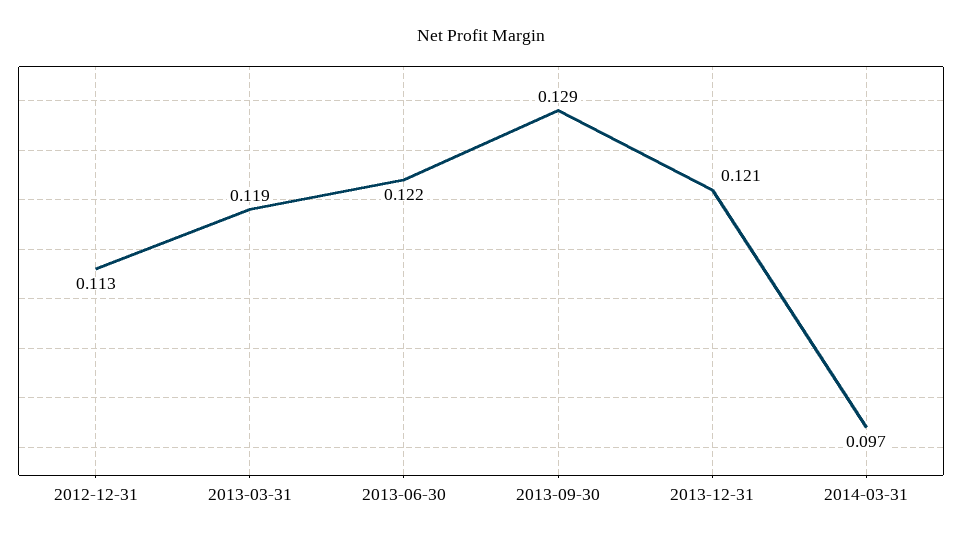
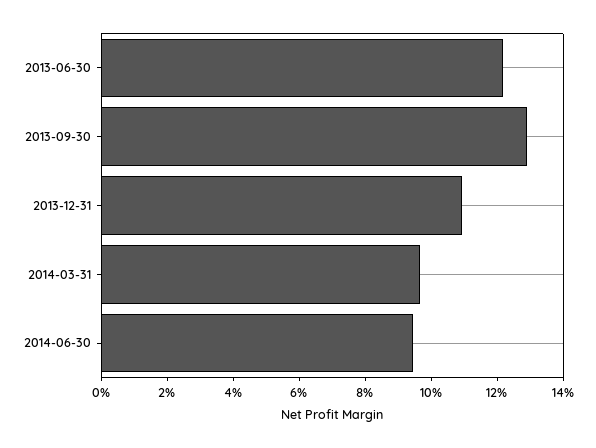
2012-12-31: 0.113 -> none
2013-03-31: 0.119 -> none
2013-12-31: 0.121 -> 0.11
2014-06-30: none -> 0.095

